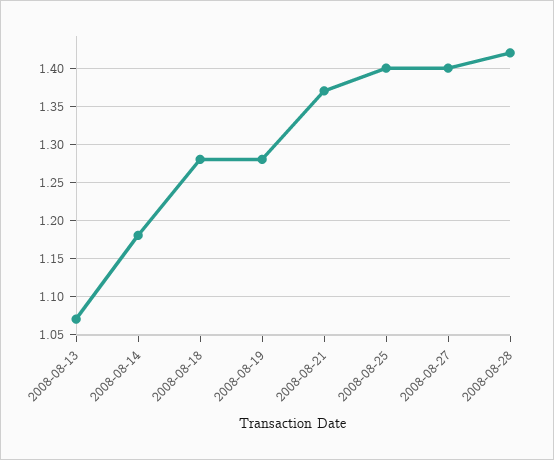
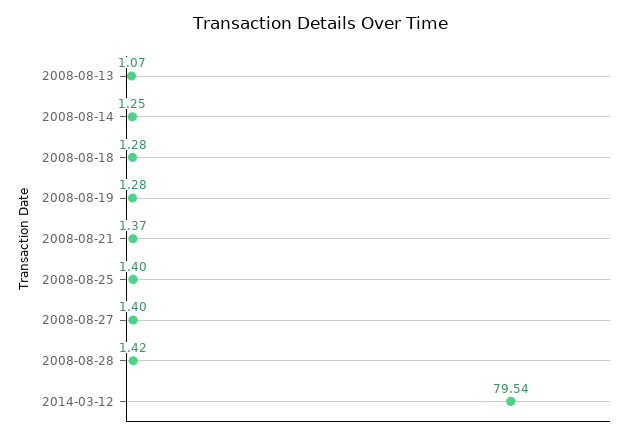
2008-08-14: 1.18 -> 1.25
2014-03-12: none -> 79.54

